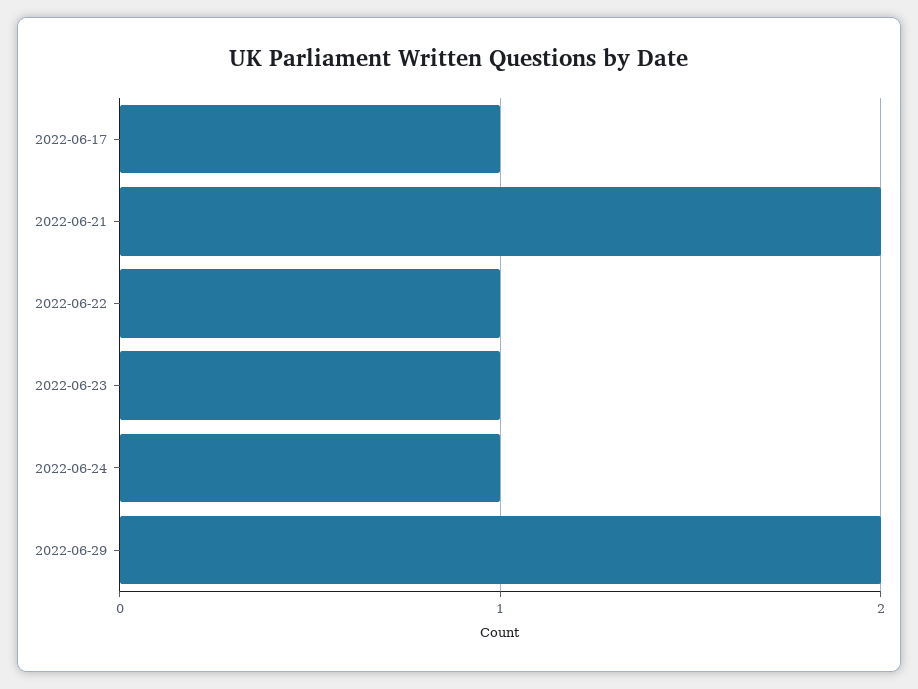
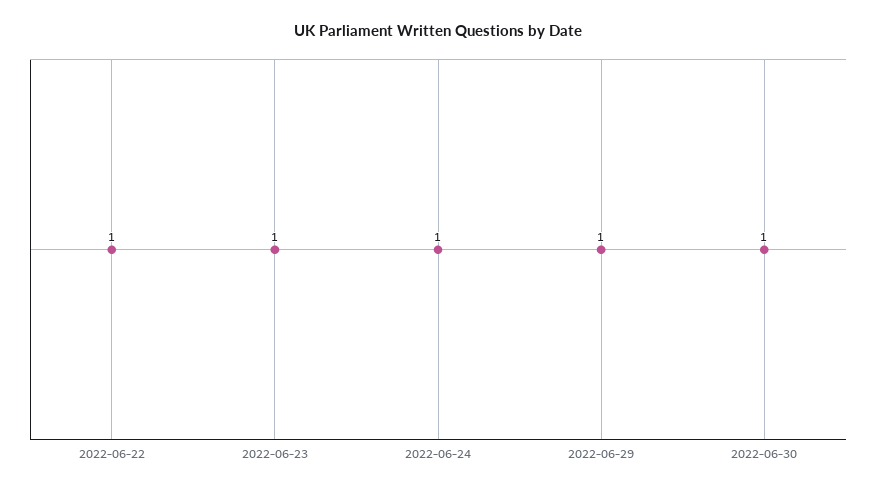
2022-06-17: 1 -> none
2022-06-21: 2 -> none
2022-06-29: 2 -> 1
2022-06-30: none -> 1

